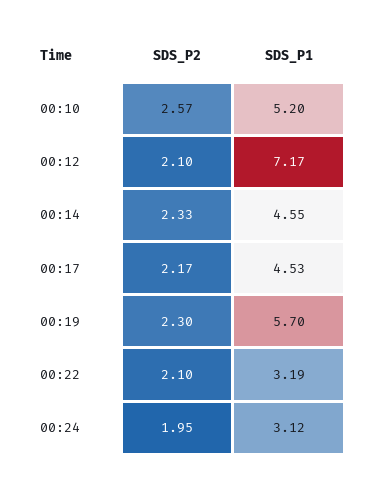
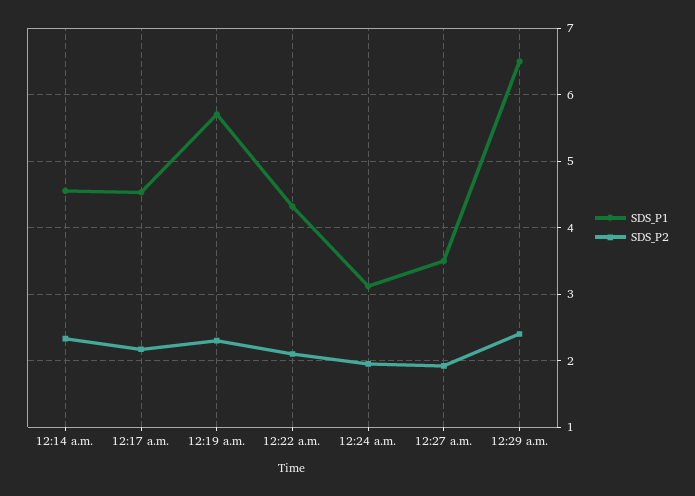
SDS_P2, 00:10: 2.57 -> none
SDS_P1, 00:10: 5.2 -> none
SDS_P2, 00:12: 2.1 -> none
SDS_P1, 00:12: 7.17 -> none
SDS_P1, 00:22: 3.19 -> 4.3
SDS_P1, 12:27 a.m.: none -> 3.5
SDS_P2, 12:27 a.m.: none -> 1.9
SDS_P1, 12:29 a.m.: none -> 6.5
SDS_P2, 12:29 a.m.: none -> 2.4

